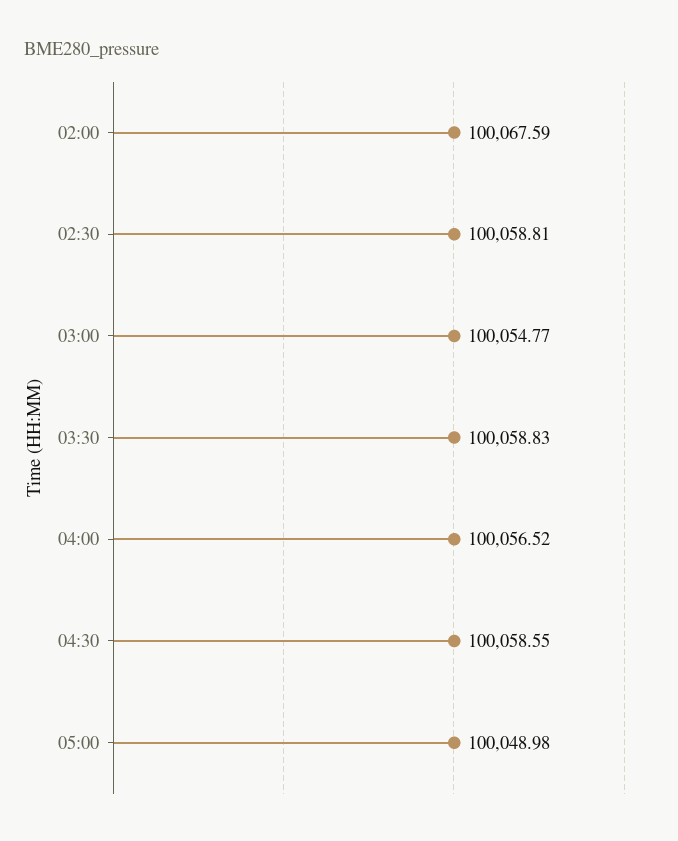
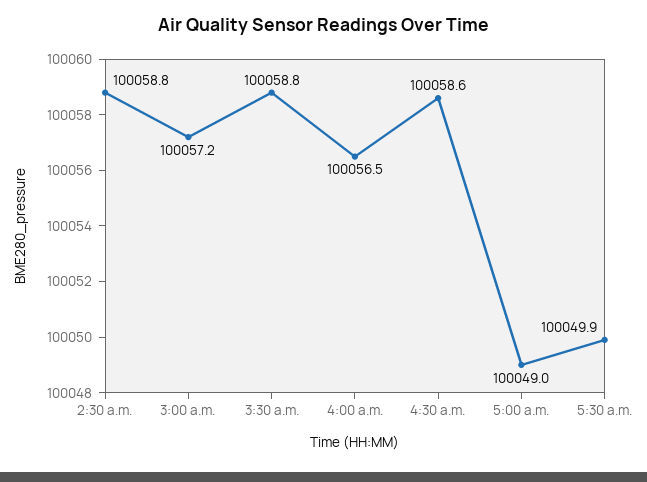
02:00: 100067.59 -> none
03:00: 100054.77 -> 100057.2
5:30 a.m.: none -> 100049.9

